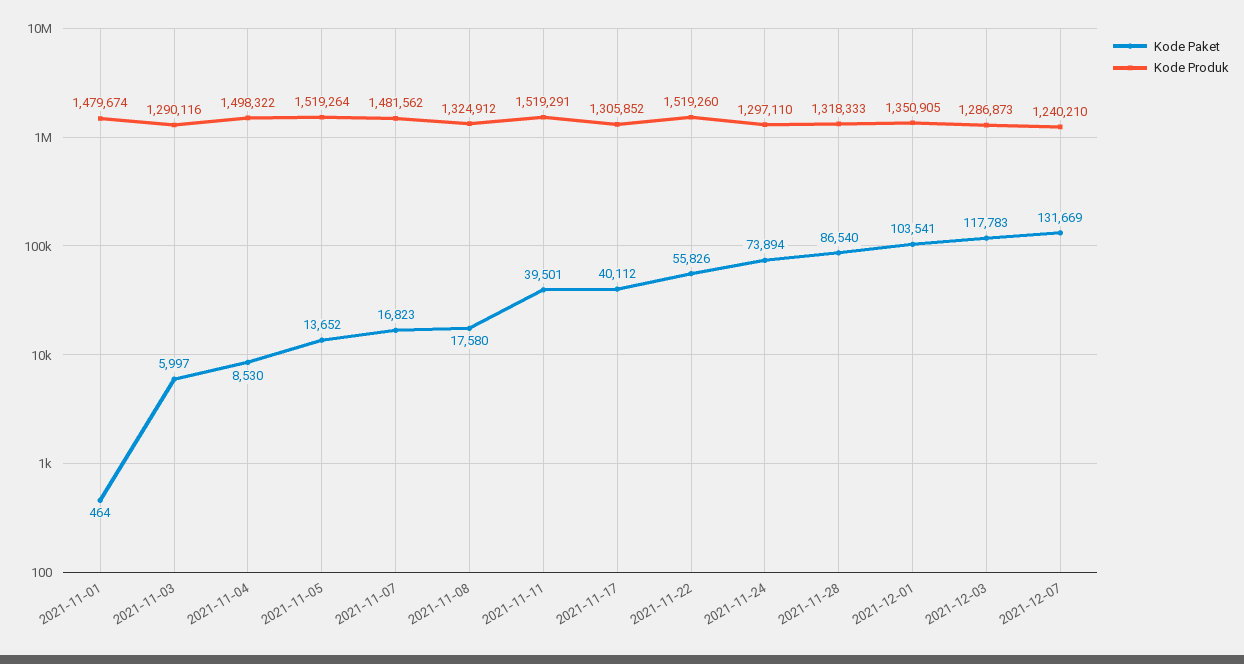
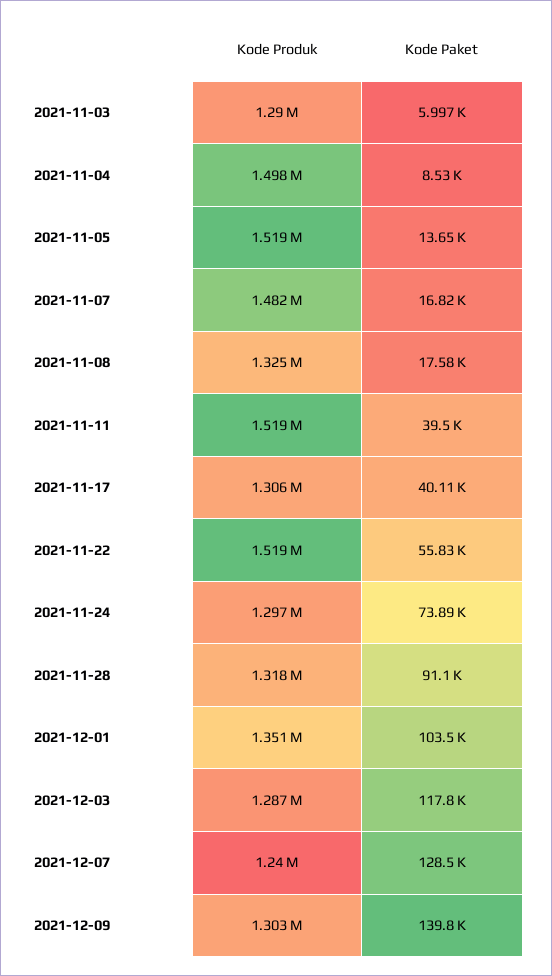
Kode Paket, 2021-11-01: 464 -> none
Kode Produk, 2021-11-01: 1479674 -> none
Kode Paket, 2021-11-28: 86540 -> 91100
Kode Paket, 2021-12-07: 131669 -> 128500
Kode Produk, 2021-12-09: none -> 1303000
Kode Paket, 2021-12-09: none -> 139800

